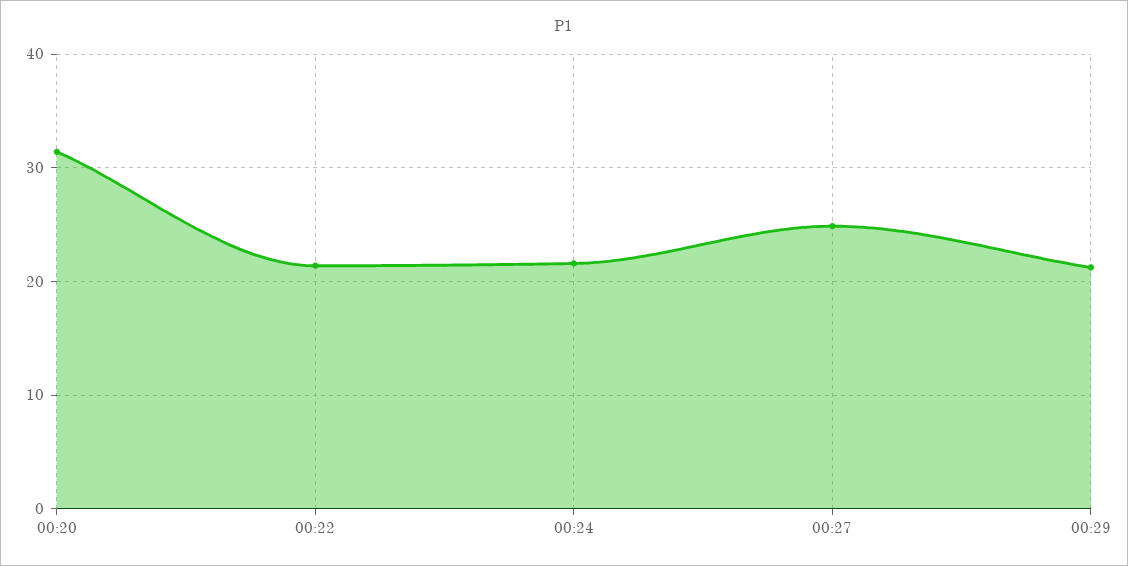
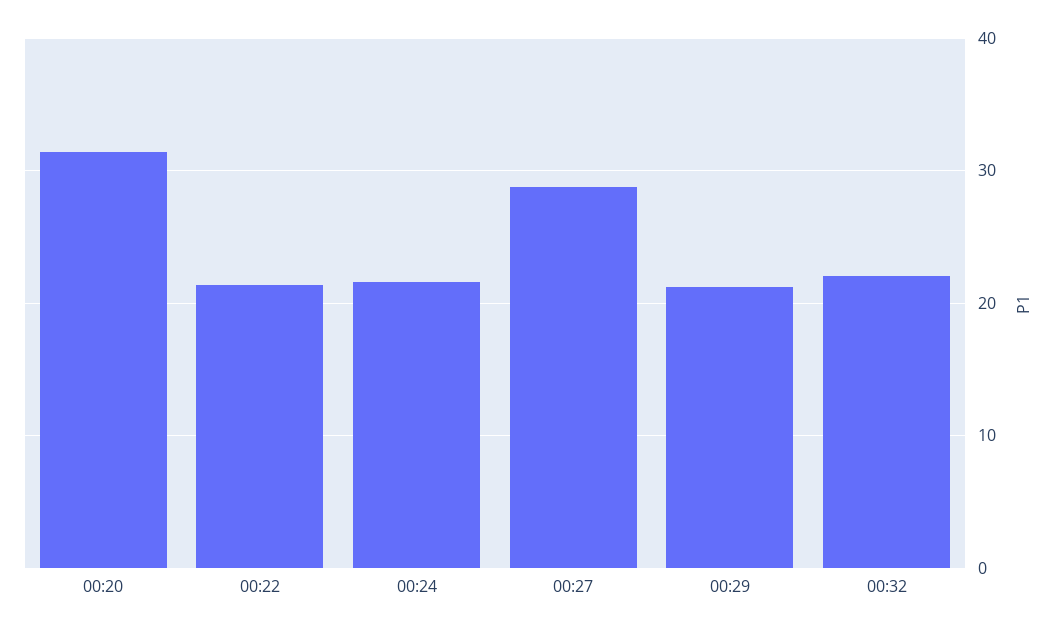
00:27: 25 -> 29
00:32: none -> 22

